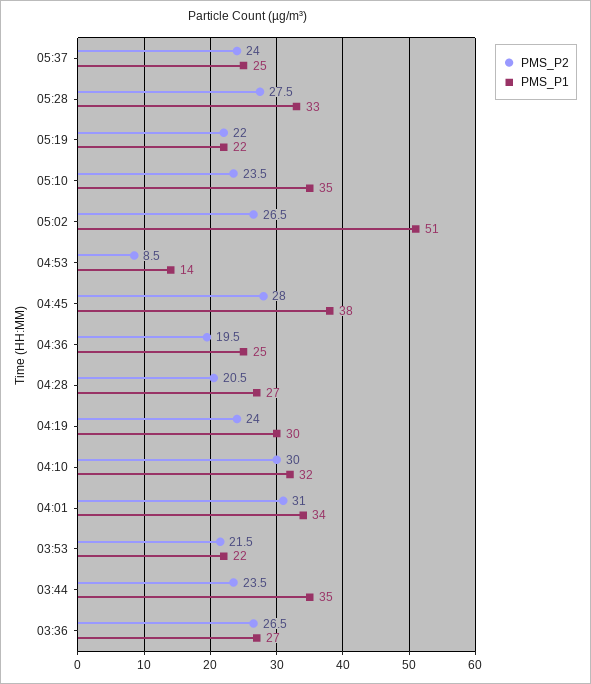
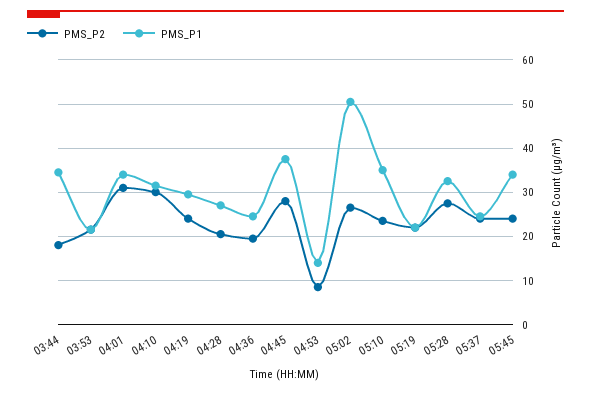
PMS_P2, 03:44: 23.5 -> 18
PMS_P2, 03:36: 26.5 -> none
PMS_P1, 03:36: 27 -> none
PMS_P2, 05:45: none -> 24
PMS_P1, 05:45: none -> 34

